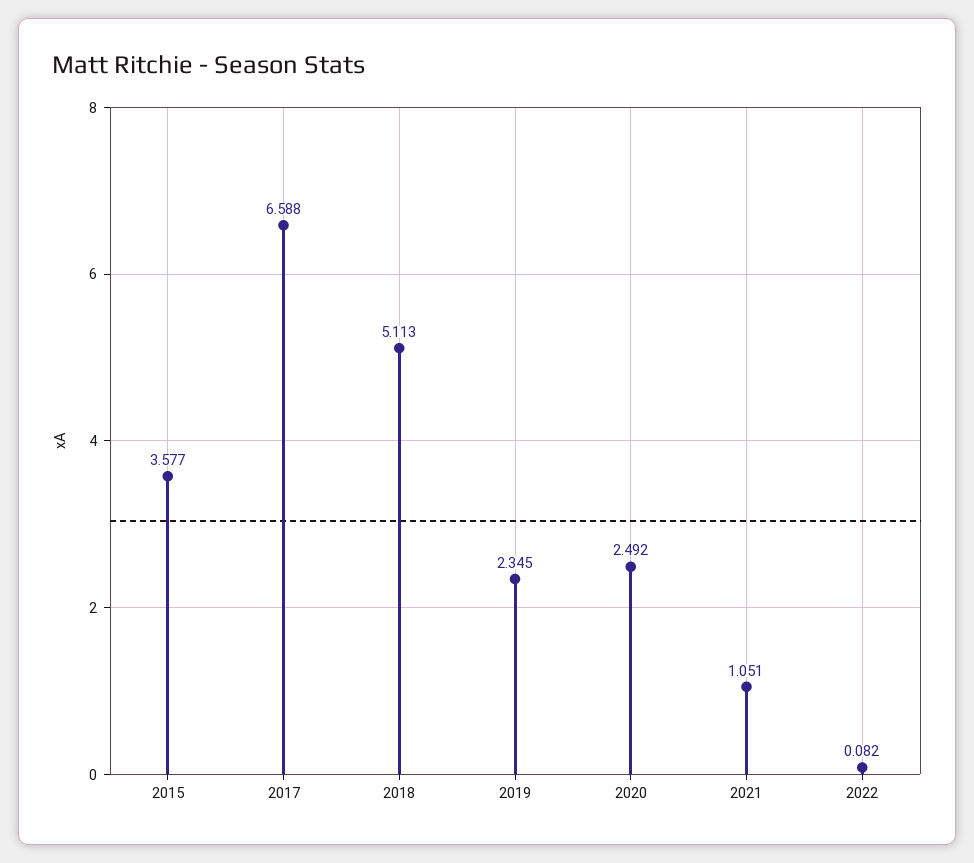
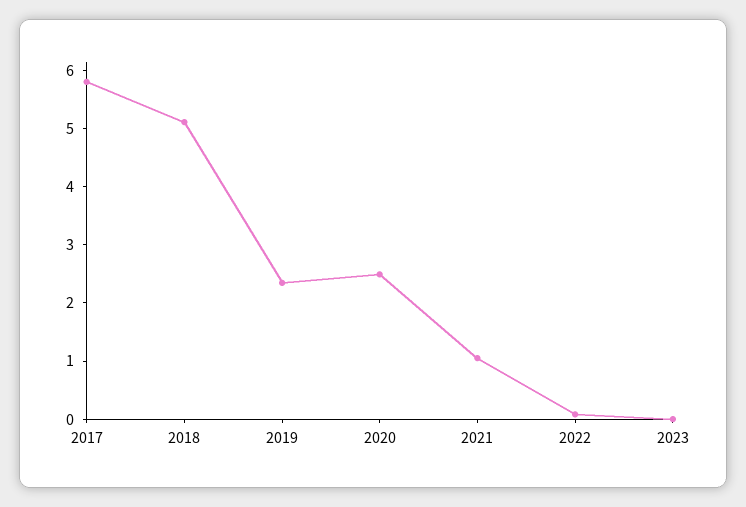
2015: 3.577 -> none
2017: 6.588 -> 5.8
2023: none -> 0

